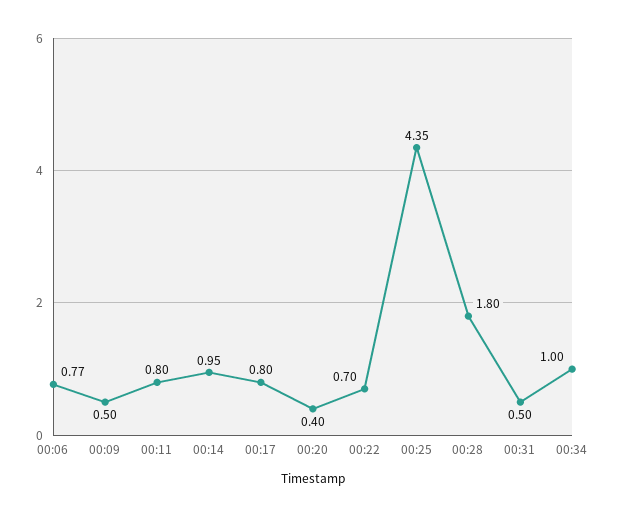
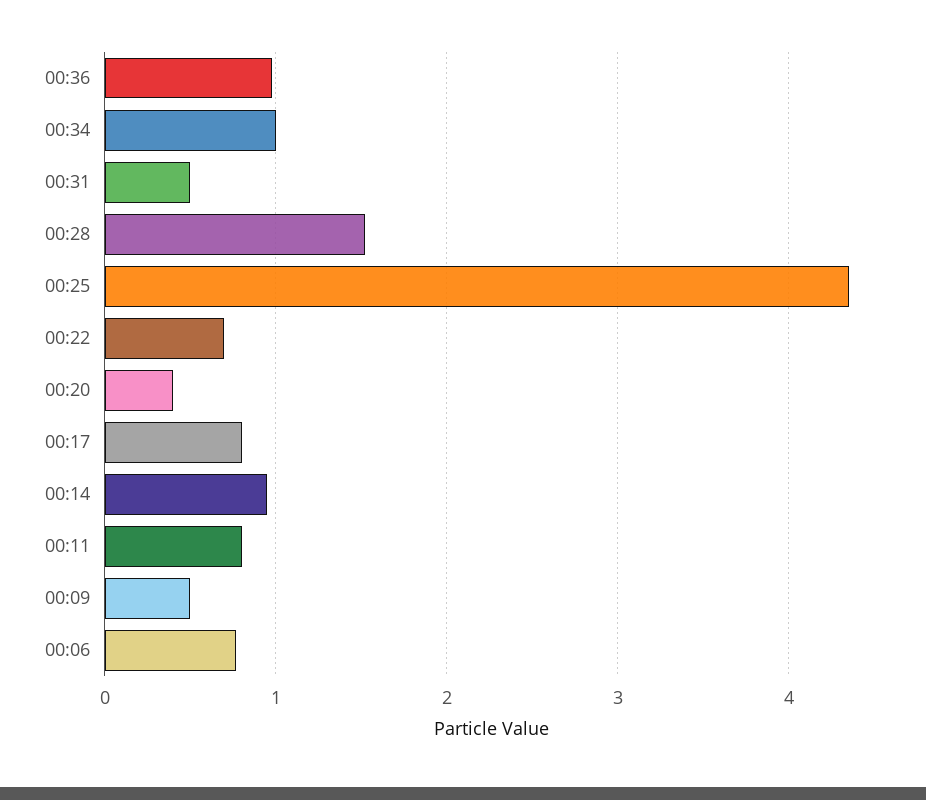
00:28: 1.8 -> 1.5
00:36: none -> 1

